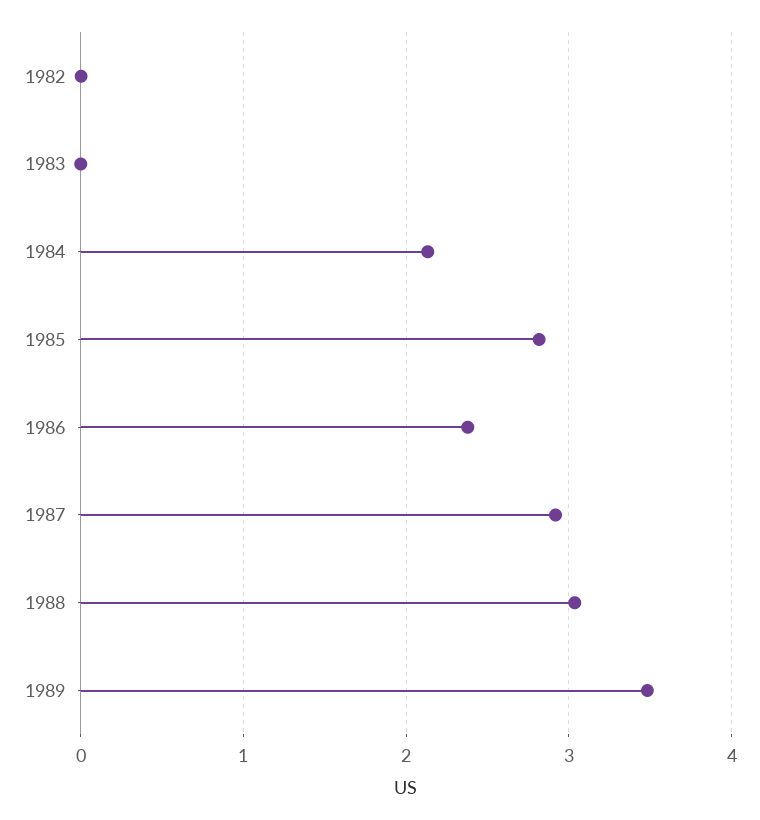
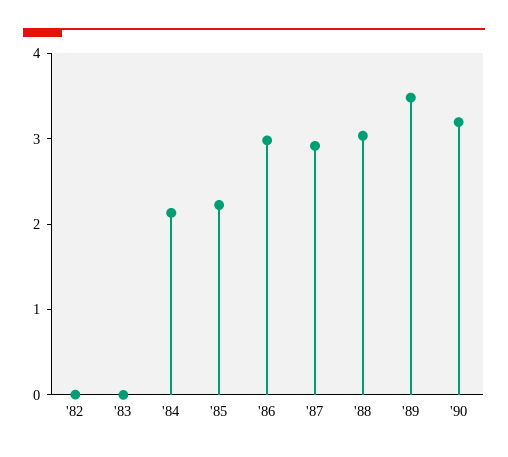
1985: 2.8 -> 2.2
1986: 2.4 -> 3
'90: none -> 3.2

